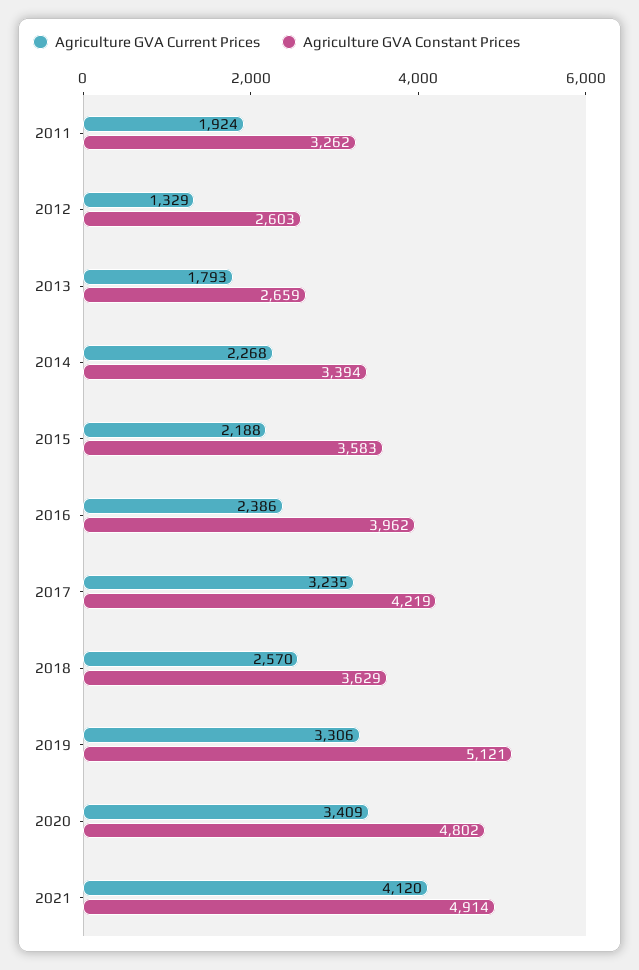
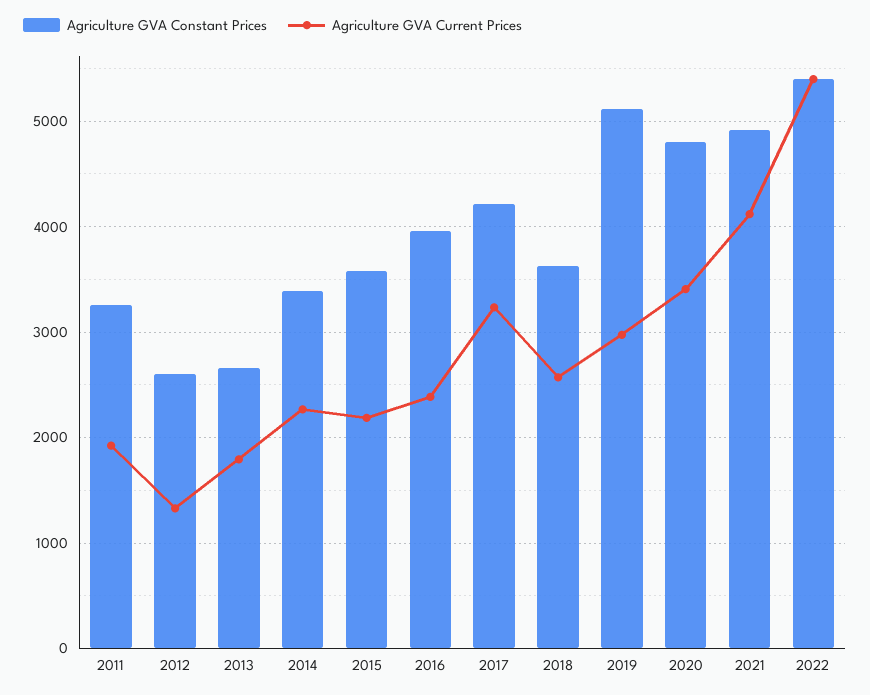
Agriculture GVA Current Prices, 2019: 3306 -> 3000
Agriculture GVA Constant Prices, 2022: none -> 5400
Agriculture GVA Current Prices, 2022: none -> 5400

